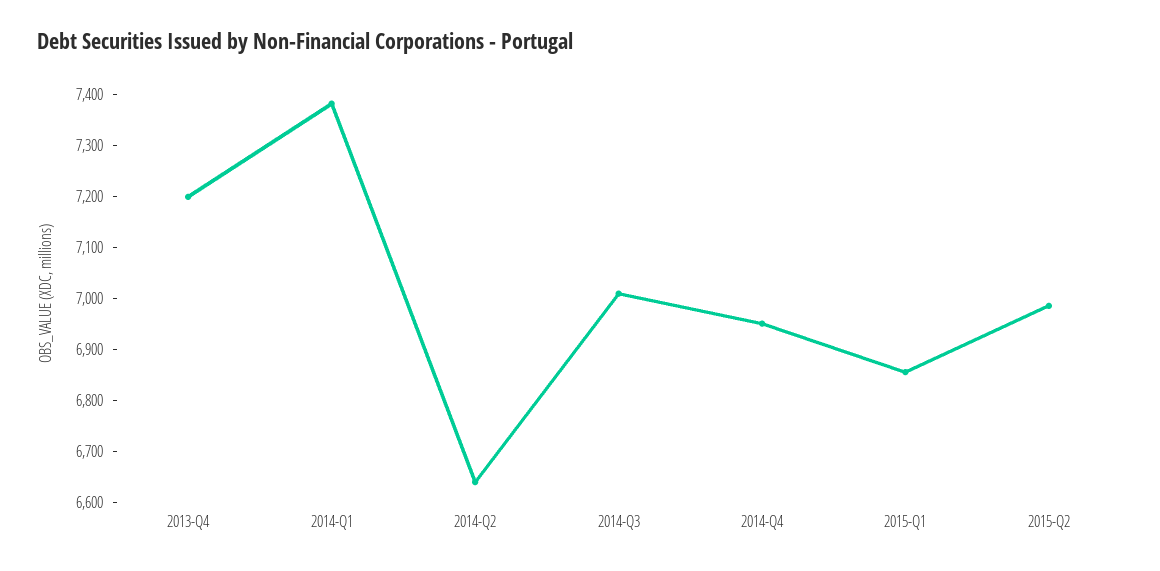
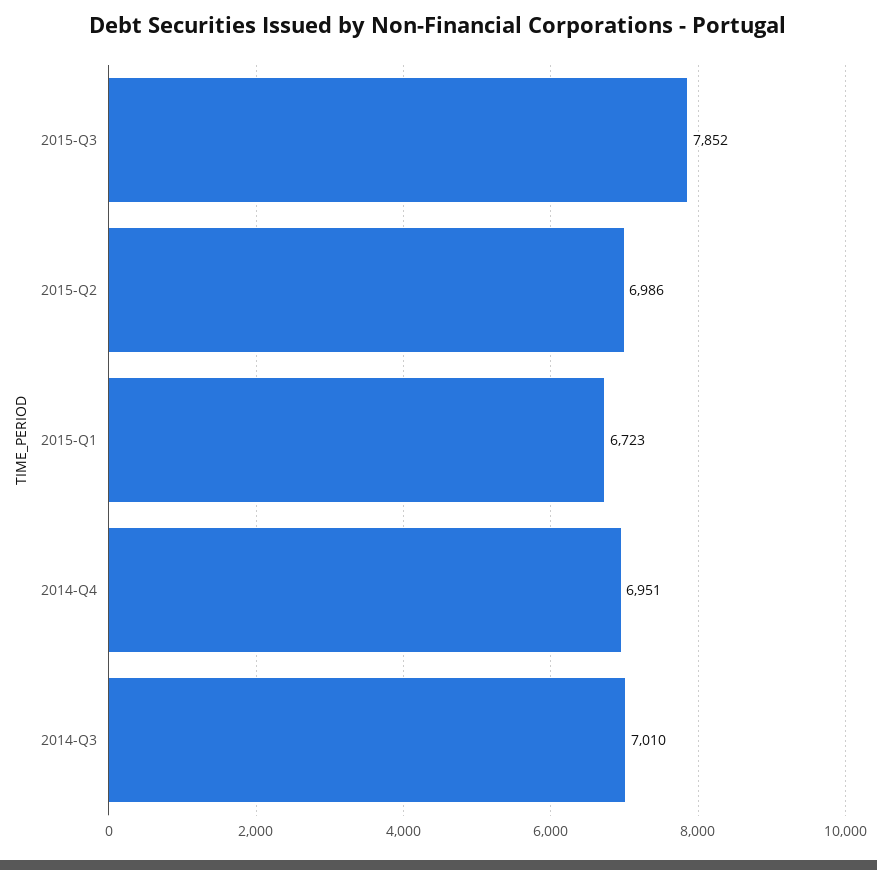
2013-Q4: 7200 -> none
2014-Q1: 7380 -> none
2014-Q2: 6640 -> none
2015-Q1: 6860 -> 6723
2015-Q3: none -> 7852

